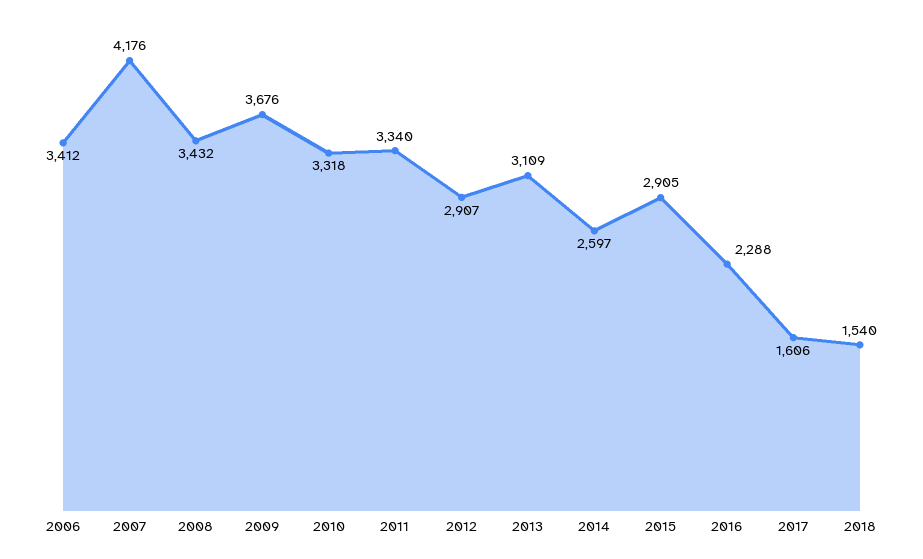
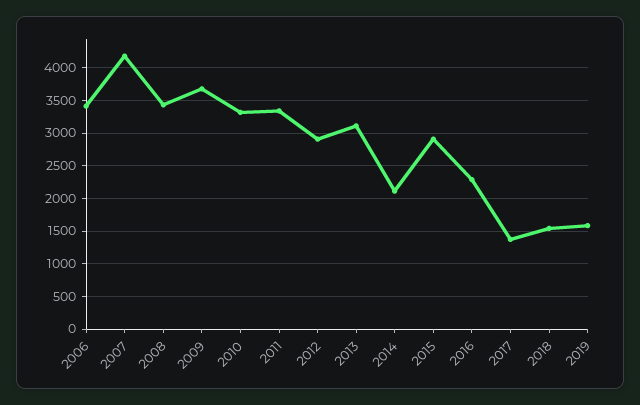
2014: 2597 -> 2100
2017: 1606 -> 1400
2019: none -> 1600

